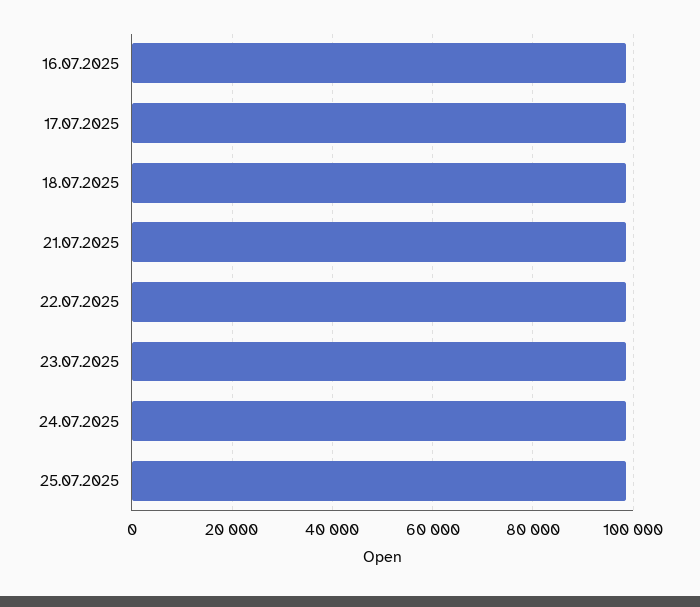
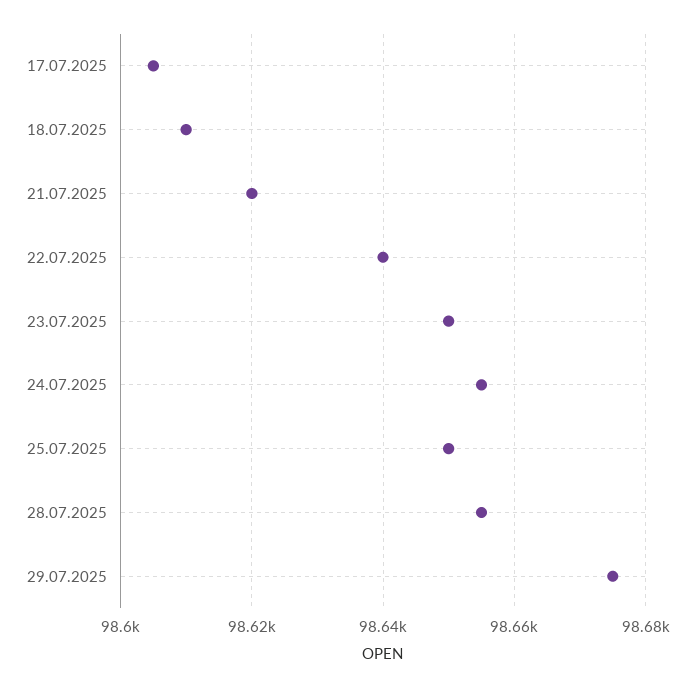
16.07.2025: 98000 -> none
28.07.2025: none -> 98655
29.07.2025: none -> 98675

